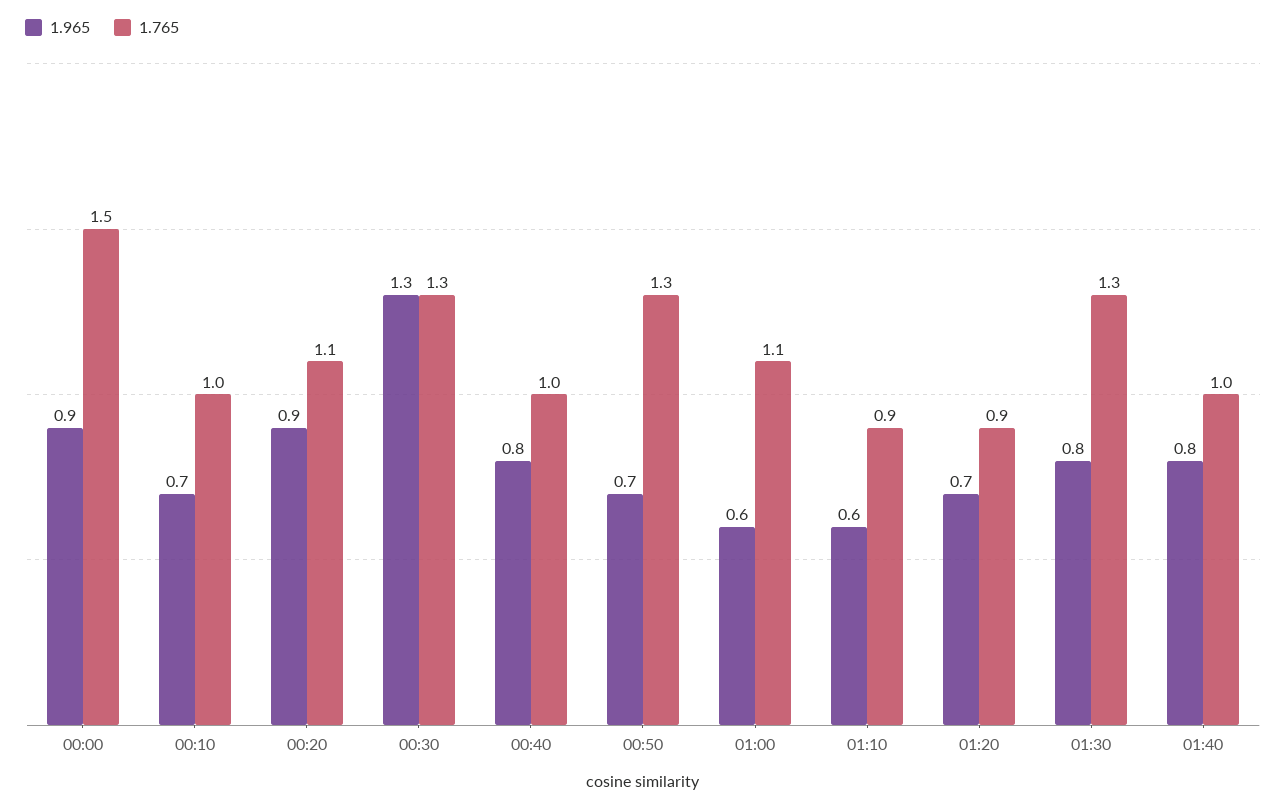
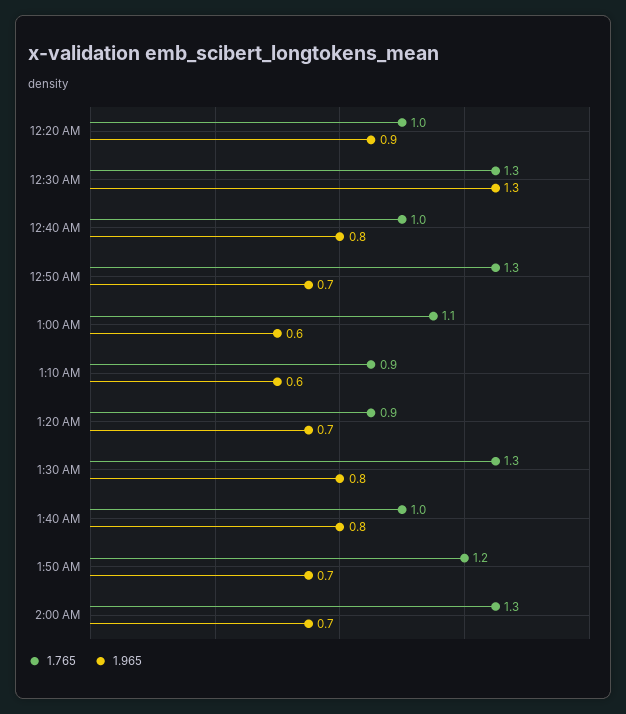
1.965, 00:00: 0.9 -> none
1.765, 00:00: 1.5 -> none
1.965, 00:10: 0.7 -> none
1.765, 00:10: 1 -> none
1.765, 00:20: 1.1 -> 1
1.765, 1:50 AM: none -> 1.2
1.965, 1:50 AM: none -> 0.7
1.765, 2:00 AM: none -> 1.3
1.965, 2:00 AM: none -> 0.7

